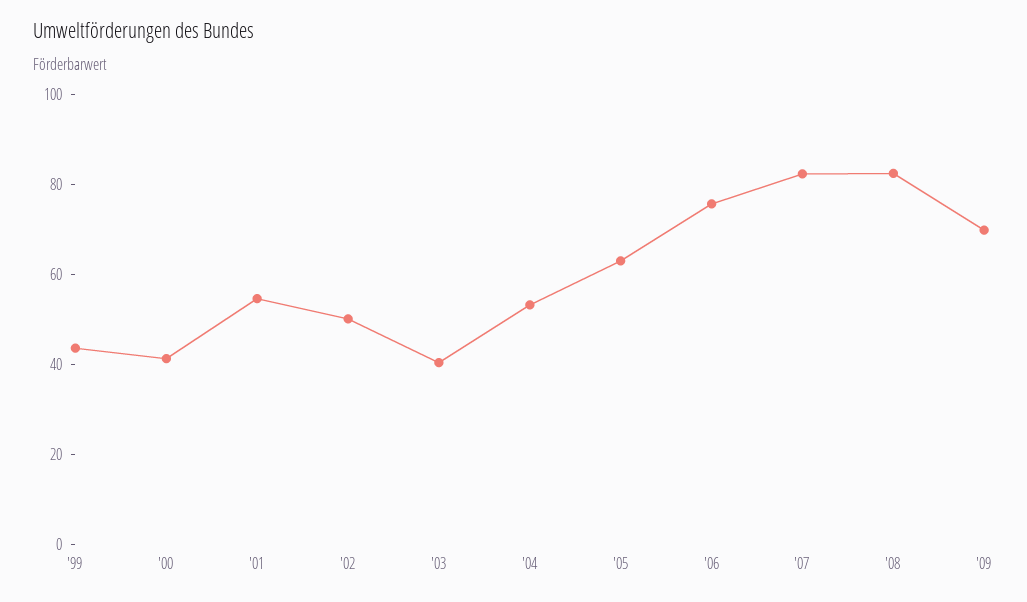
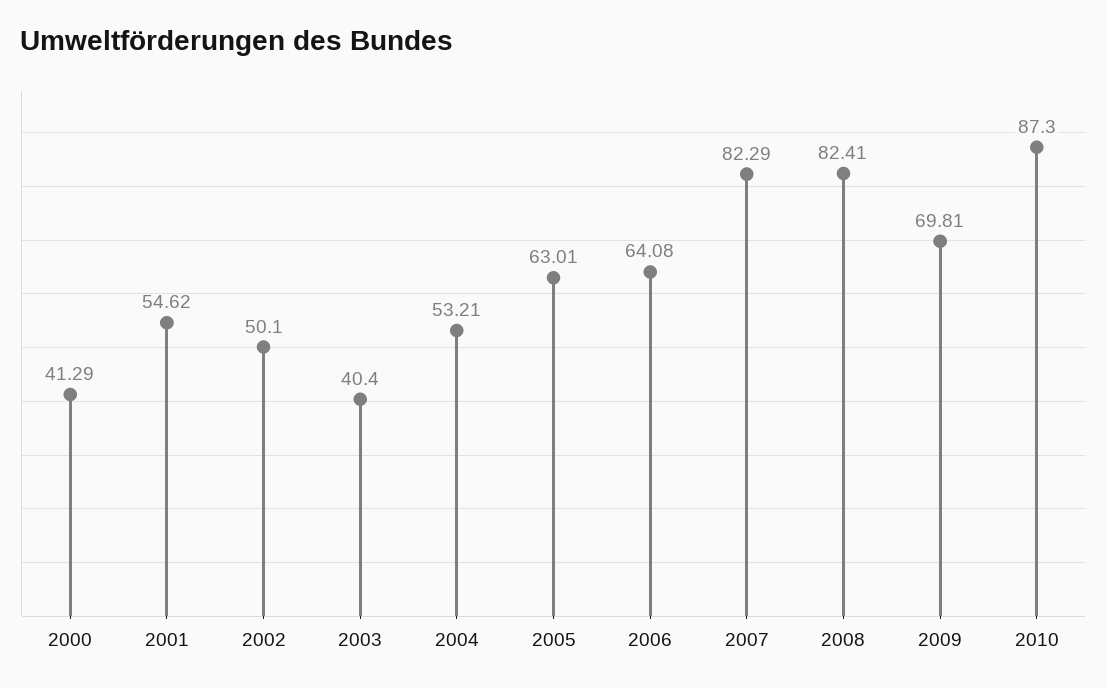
'99: 45 -> none
'06: 75 -> 64.08
2010: none -> 87.3

